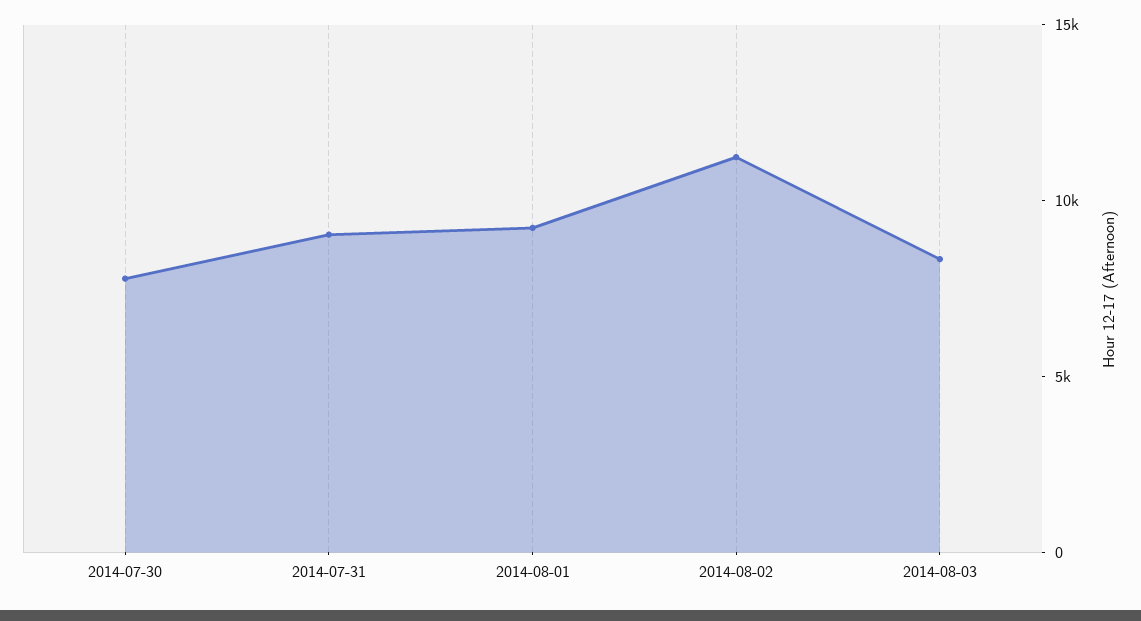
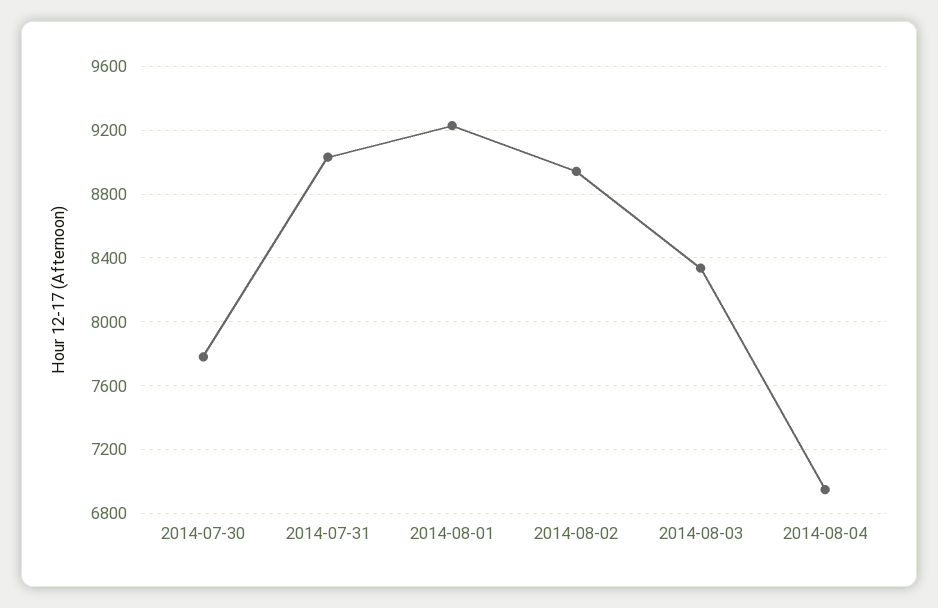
2014-08-02: 11000 -> 8950
2014-08-04: none -> 6950

